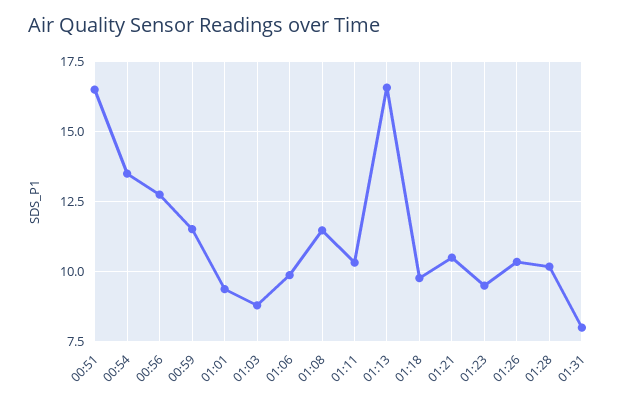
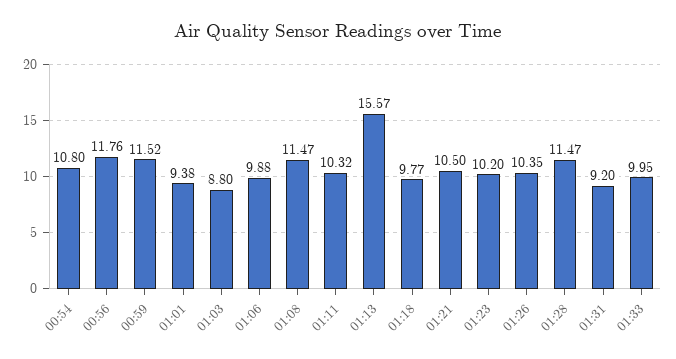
00:51: 16.5 -> none
00:54: 13.5 -> 10.8
00:56: 12.75 -> 11.76
01:13: 16.5 -> 15.57
01:23: 9.5 -> 10.2
01:28: 10.25 -> 11.47
01:31: 8 -> 9.2
01:33: none -> 9.95

